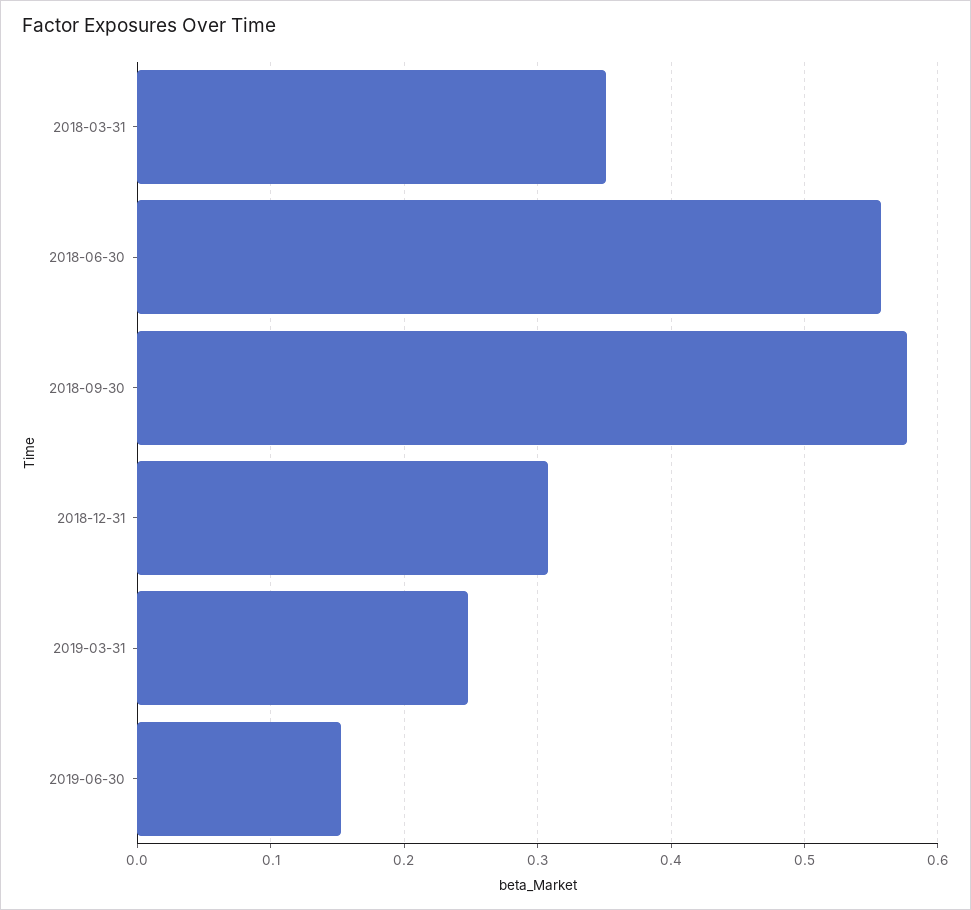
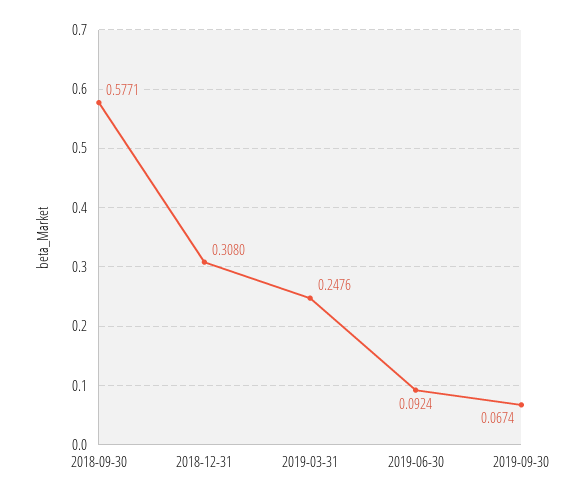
2018-03-31: 0.35 -> none
2018-06-30: 0.56 -> none
2019-06-30: 0.15 -> 0.0924
2019-09-30: none -> 0.0674

